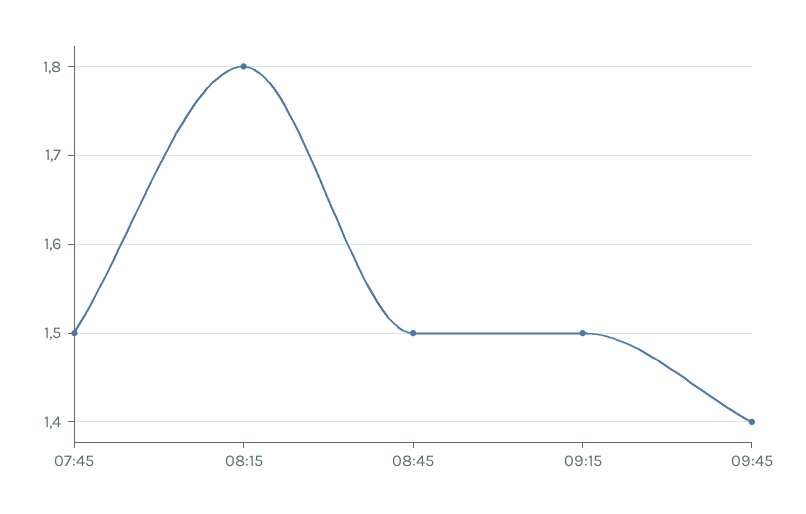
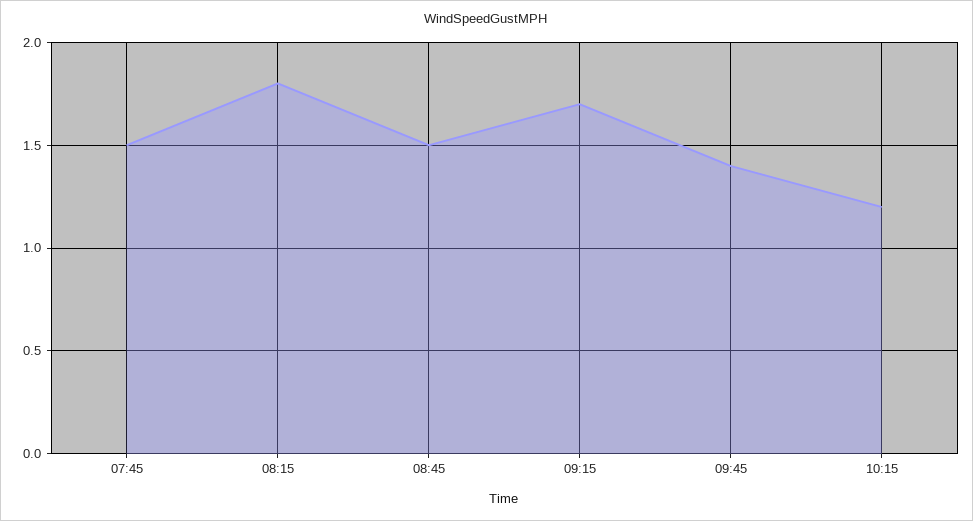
09:15: 1.5 -> 1.7
10:15: none -> 1.2

